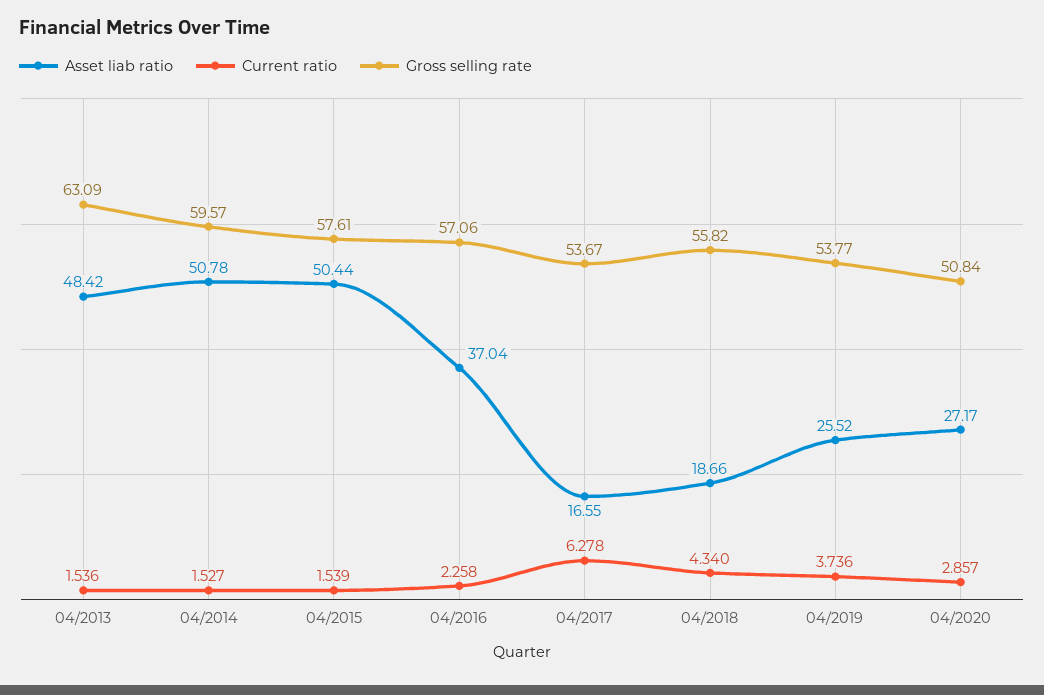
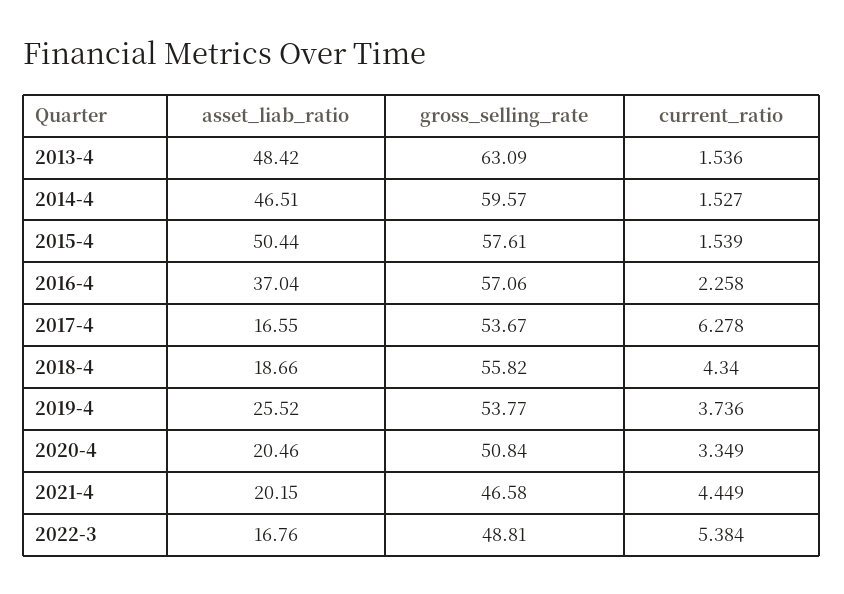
Asset liab ratio, 04/2014: 50.78 -> 46.51
Asset liab ratio, 04/2020: 27.17 -> 20.46
Current ratio, 04/2020: 2.857 -> 3.349
Asset liab ratio, 2021-4: none -> 20.15
Gross selling rate, 2021-4: none -> 46.58
Current ratio, 2021-4: none -> 4.449
Asset liab ratio, 2022-3: none -> 16.76
Gross selling rate, 2022-3: none -> 48.81
Current ratio, 2022-3: none -> 5.384

